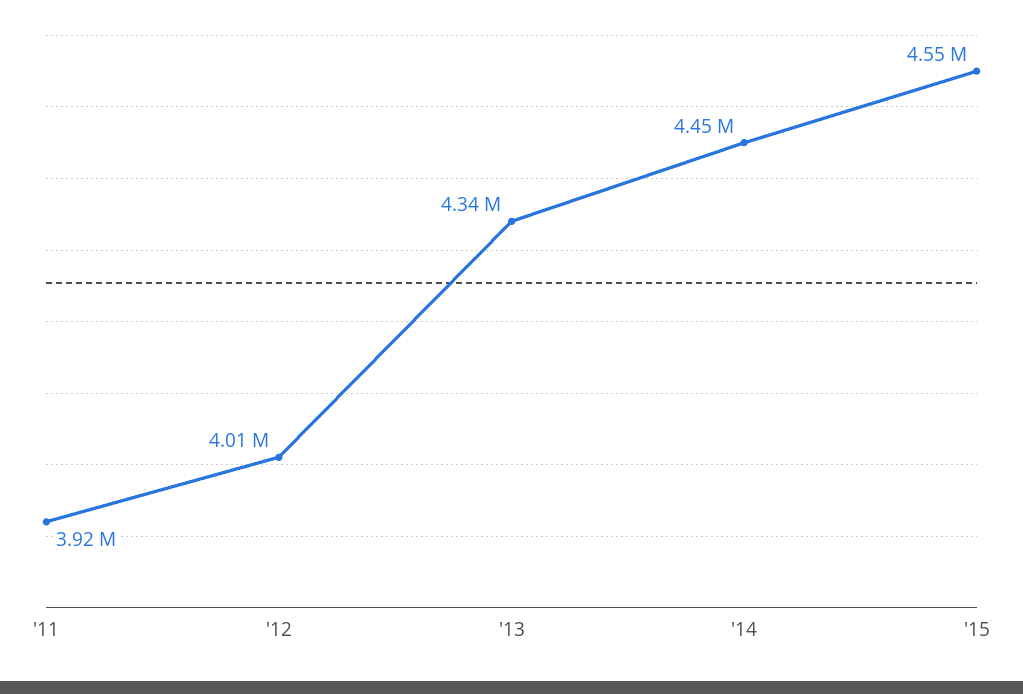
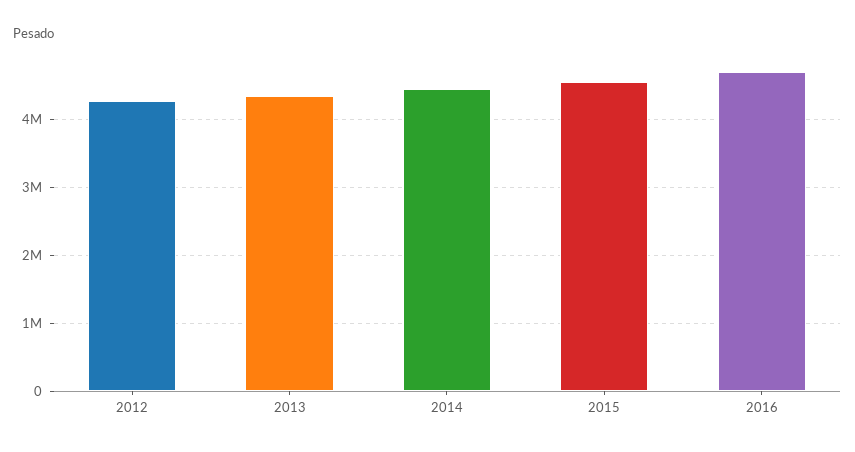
'11: 3920000 -> none
'12: 4010000 -> 4300000
2016: none -> 4700000

